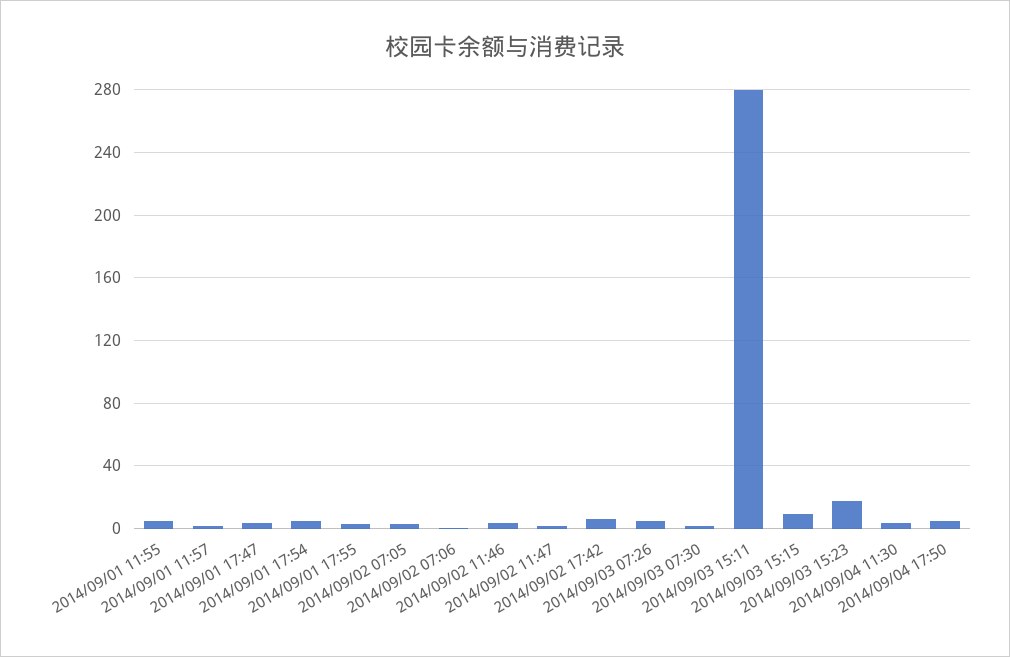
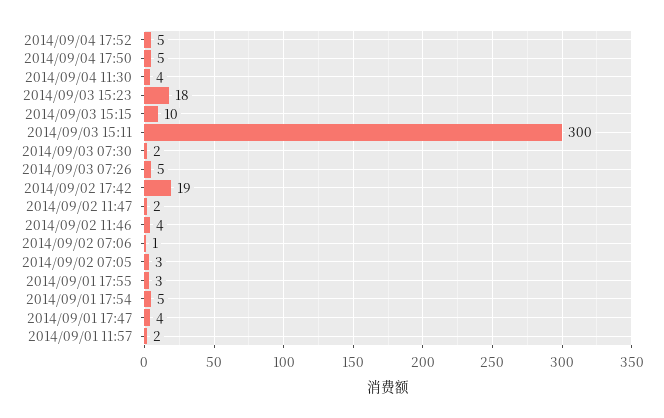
2014/09/01 11:55: 5 -> none
2014/09/02 17:42: 5 -> 19
2014/09/03 15:11: 280 -> 300
2014/09/04 17:52: none -> 5

